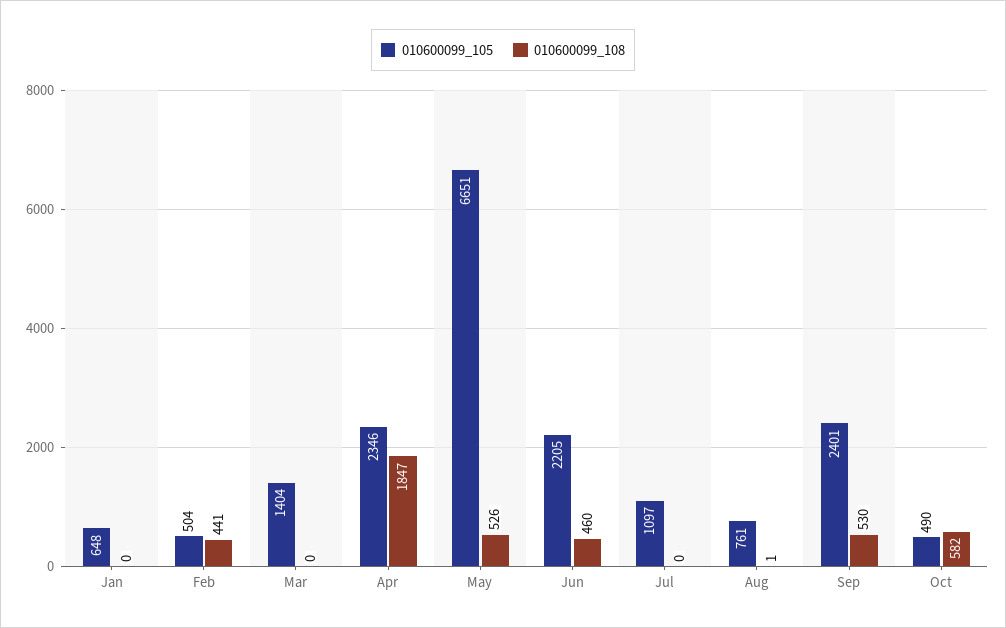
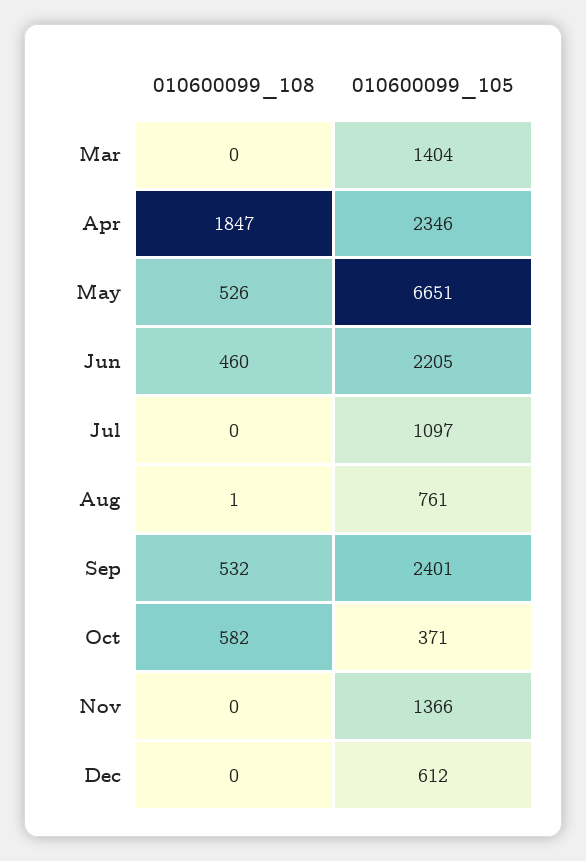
010600099_105, Jan: 648 -> none
010600099_108, Jan: 0 -> none
010600099_105, Feb: 504 -> none
010600099_108, Feb: 441 -> none
010600099_108, Sep: 530 -> 532
010600099_105, Oct: 490 -> 371
010600099_108, Nov: none -> 0
010600099_105, Nov: none -> 1366
010600099_108, Dec: none -> 0
010600099_105, Dec: none -> 612

